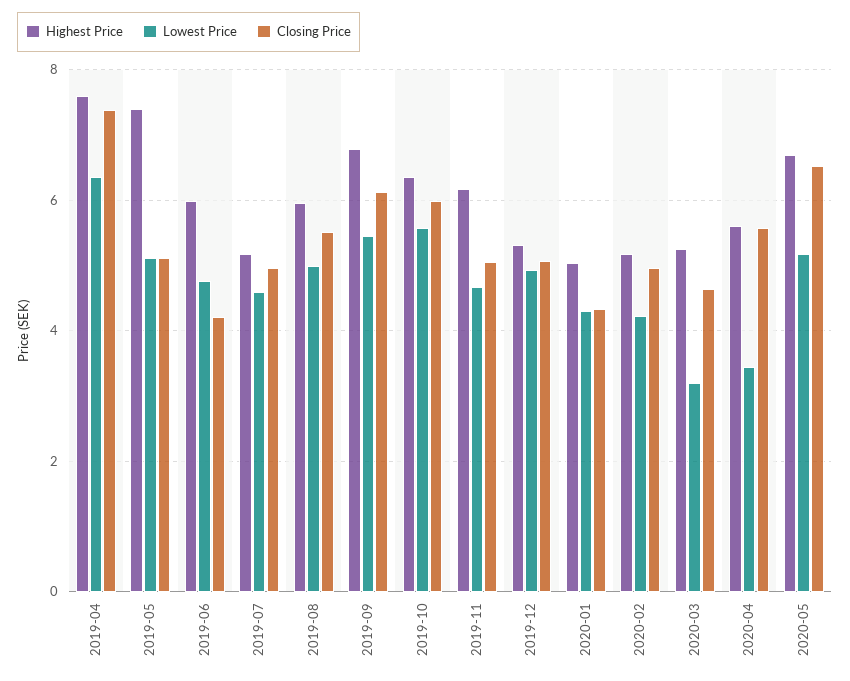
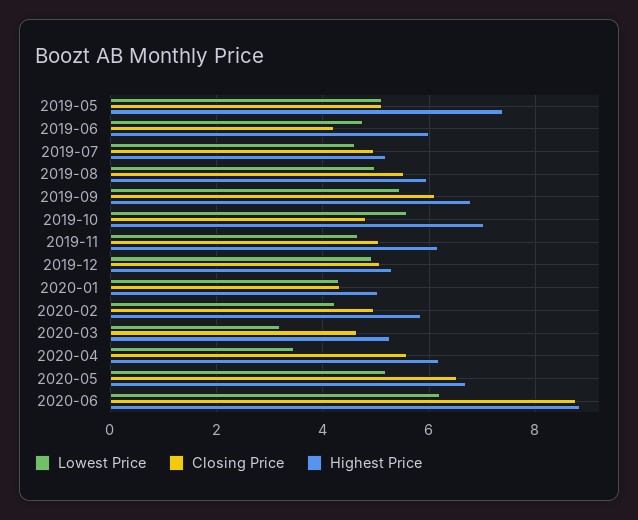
Highest Price, 2019-04: 7.6 -> none
Lowest Price, 2019-04: 6.4 -> none
Closing Price, 2019-04: 7.4 -> none
Highest Price, 2019-10: 6.4 -> 7
Closing Price, 2019-10: 6 -> 4.8
Highest Price, 2020-02: 5.2 -> 5.8
Highest Price, 2020-04: 5.6 -> 6.2
Lowest Price, 2020-06: none -> 6.2
Closing Price, 2020-06: none -> 8.8
Highest Price, 2020-06: none -> 8.8

